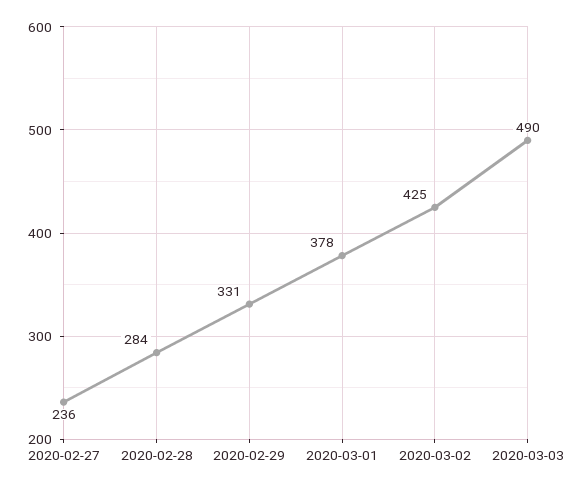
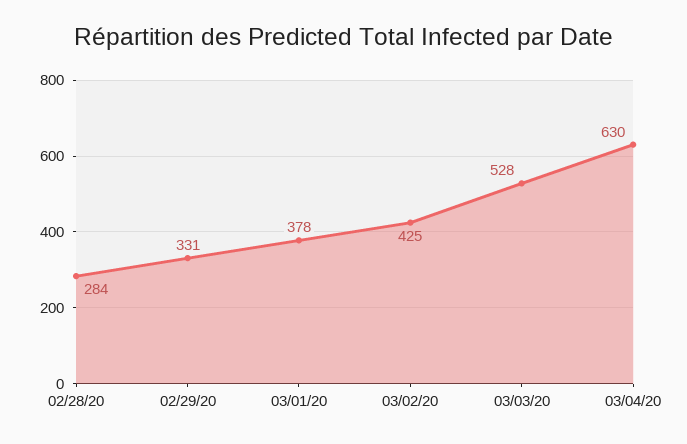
2020-02-27: 236 -> none
2020-03-03: 490 -> 528
03/04/20: none -> 630

